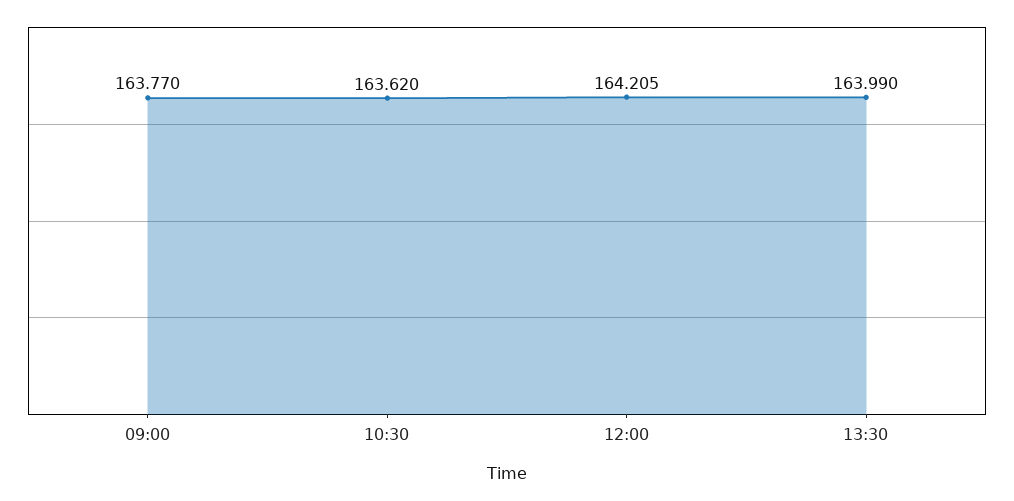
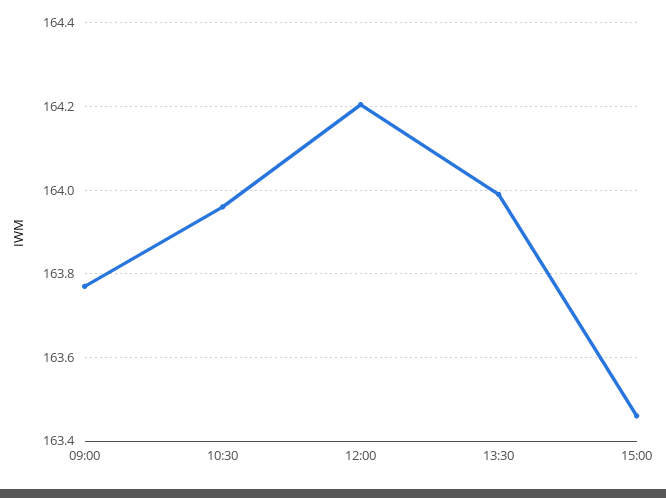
10:30: 163.62 -> 163.96
15:00: none -> 163.46

